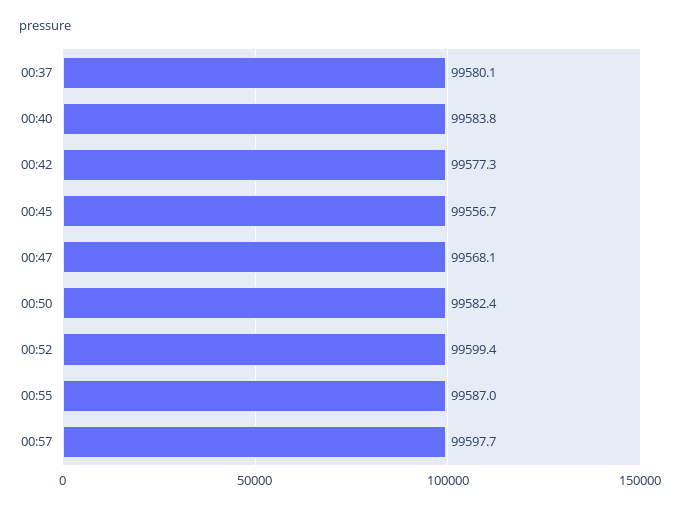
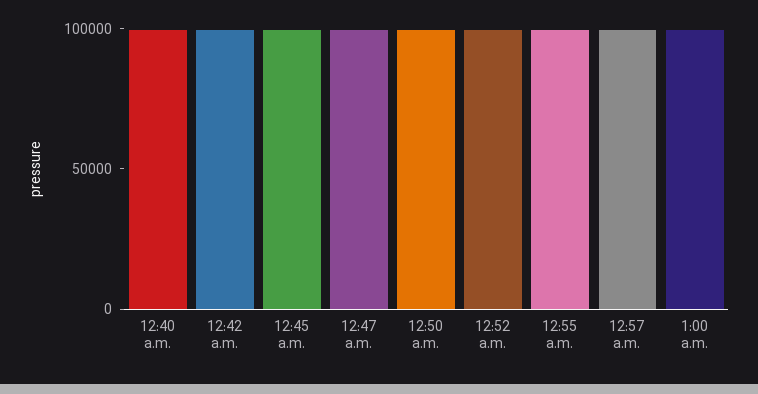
00:37: 99580.1 -> none
1:00 a.m.: none -> 100000

